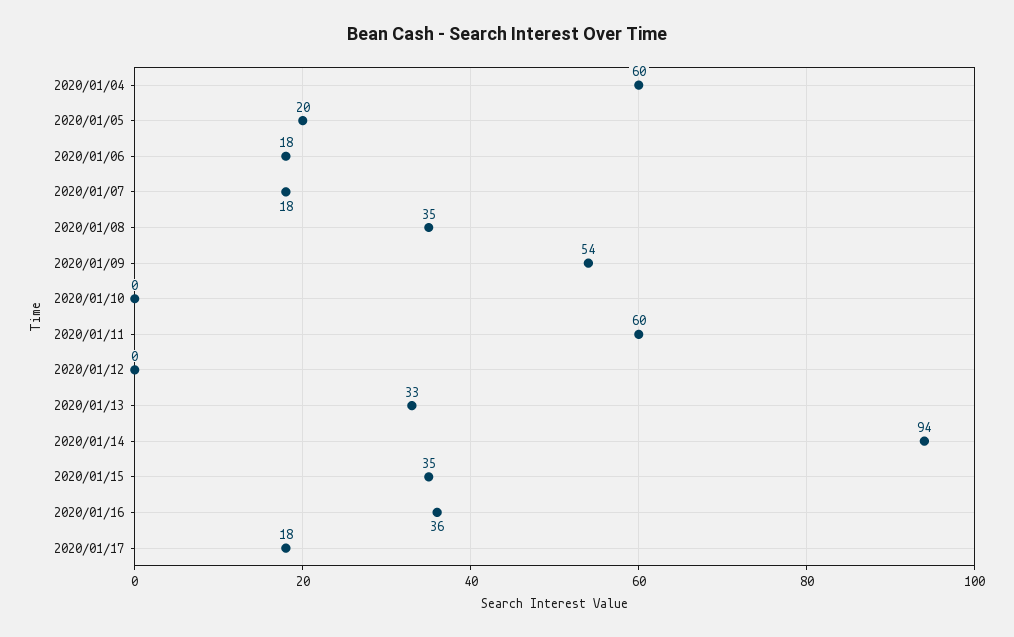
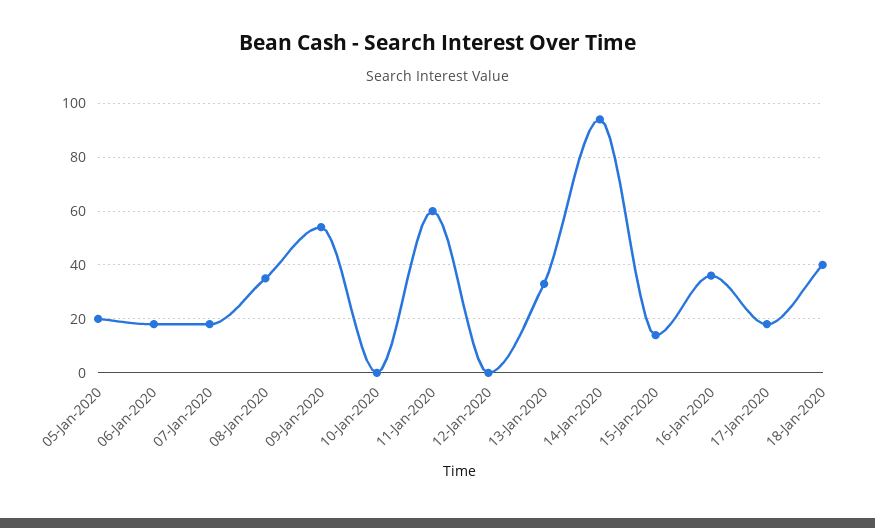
2020/01/04: 60 -> none
2020/01/15: 35 -> 15
18-Jan-2020: none -> 40

